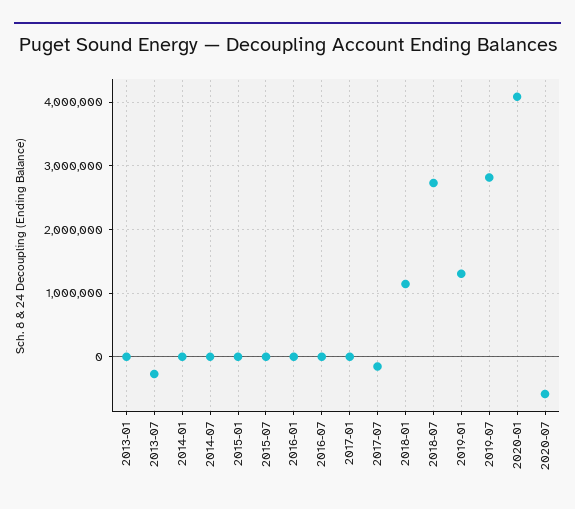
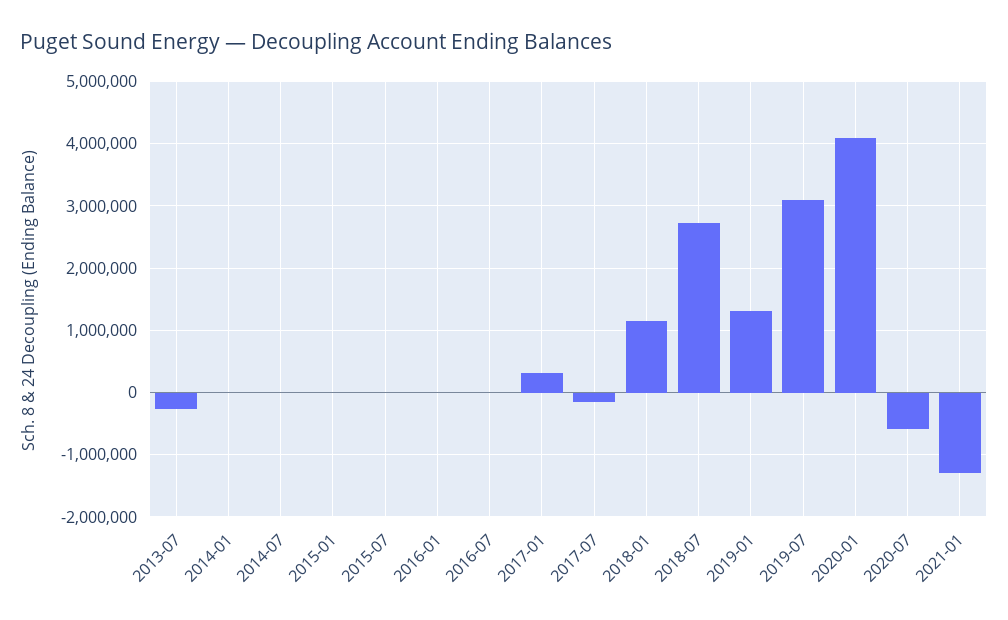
2013-01: 0 -> none
2017-01: 0 -> 300000
2019-07: 2800000 -> 3100000
2021-01: none -> -1300000

